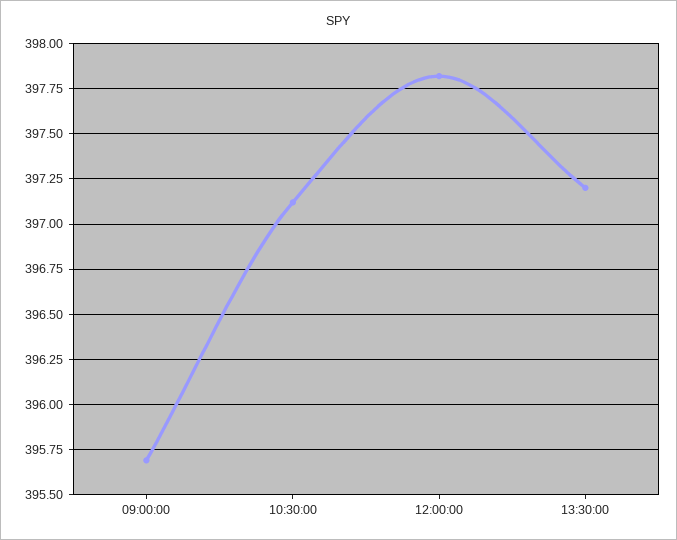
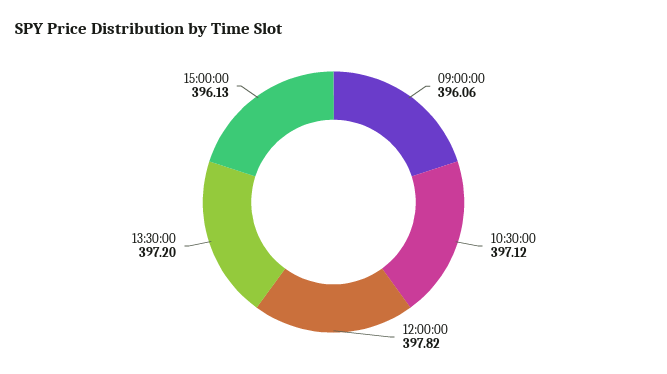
09:00:00: 395.7 -> 396.06
15:00:00: none -> 396.13

